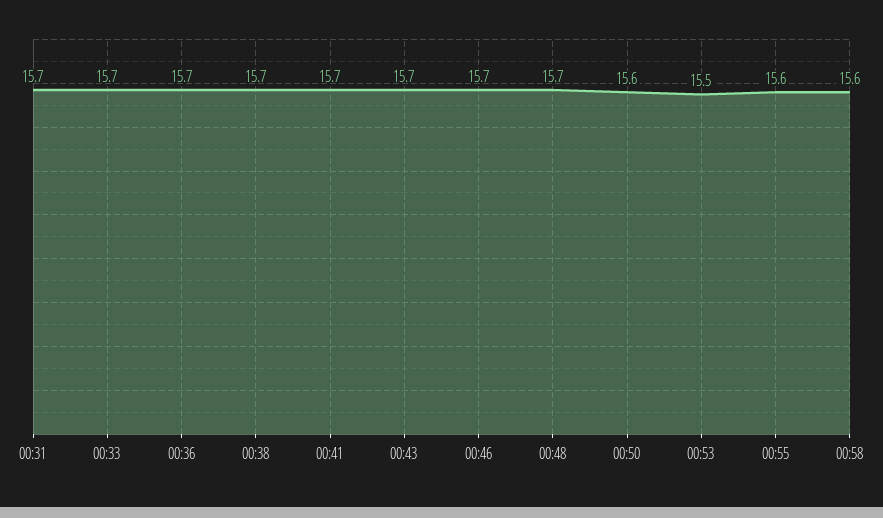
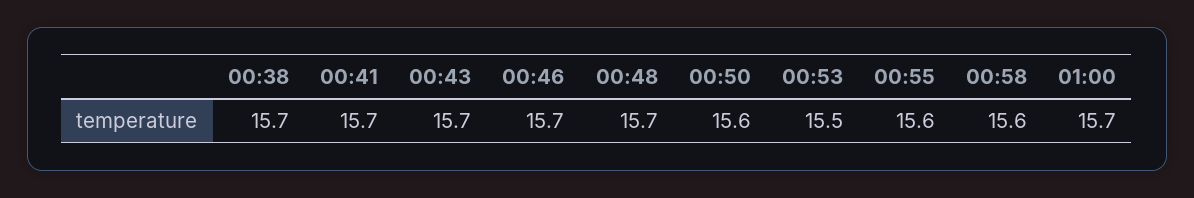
00:31: 15.7 -> none
00:33: 15.7 -> none
00:36: 15.7 -> none
01:00: none -> 15.7

